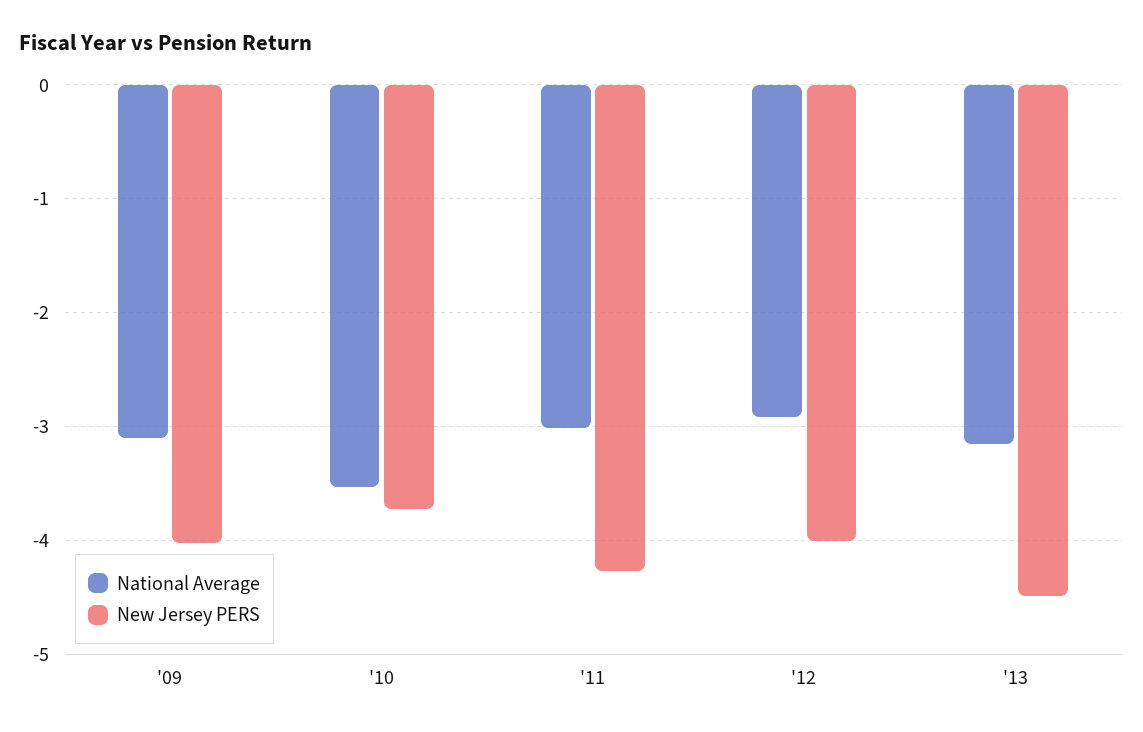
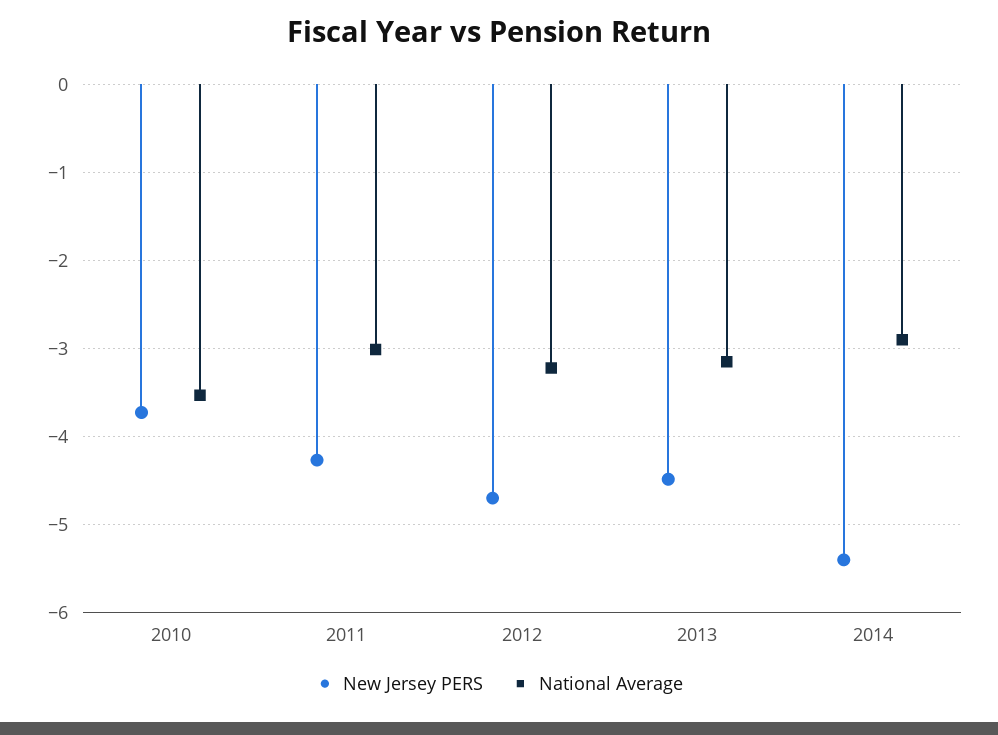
National Average, '09: -3.1 -> none
New Jersey PERS, '09: -4 -> none
National Average, '12: -2.9 -> -3.2
New Jersey PERS, '12: -4 -> -4.7
New Jersey PERS, 2014: none -> -5.4
National Average, 2014: none -> -2.9

